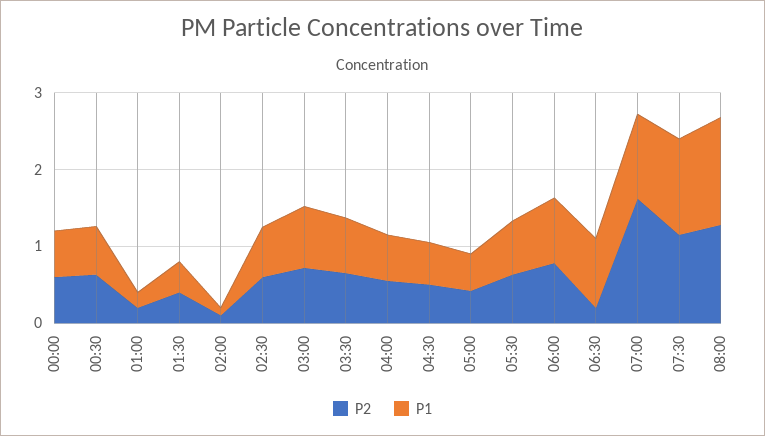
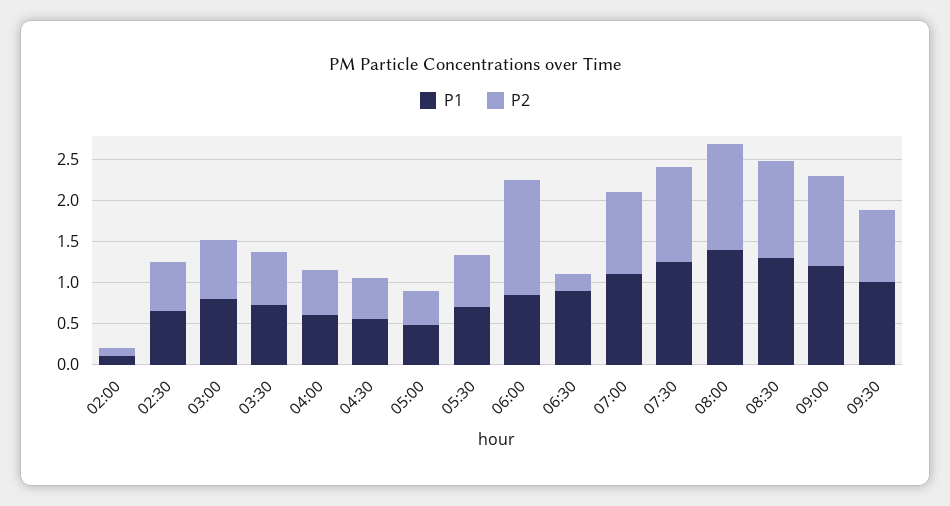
P2, 00:00: 0.6 -> none
P1, 00:00: 0.6 -> none
P2, 00:30: 0.6 -> none
P1, 00:30: 0.6 -> none
P2, 01:00: 0.2 -> none
P1, 01:00: 0.2 -> none
P2, 01:30: 0.4 -> none
P1, 01:30: 0.4 -> none
P2, 06:00: 0.8 -> 1.4
P2, 07:00: 1.6 -> 1
P1, 08:30: none -> 1.3
P2, 08:30: none -> 1.2
P1, 09:00: none -> 1.2
P2, 09:00: none -> 1.1
P1, 09:30: none -> 1
P2, 09:30: none -> 0.9

